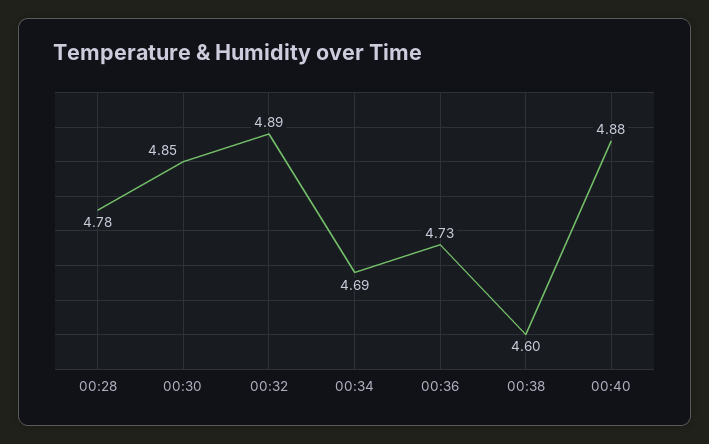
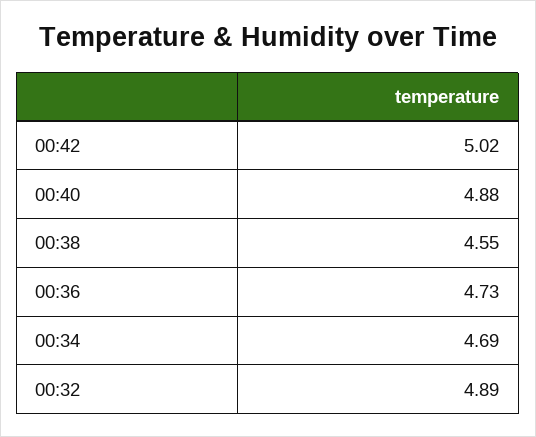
00:28: 4.78 -> none
00:30: 4.85 -> none
00:38: 4.6 -> 4.55
00:42: none -> 5.02

